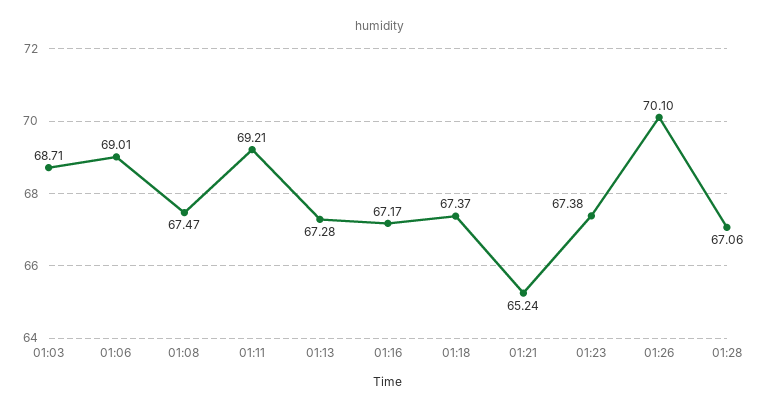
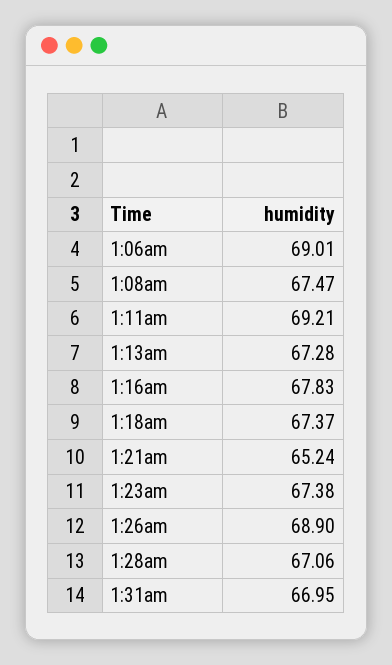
01:03: 68.71 -> none
01:16: 67.17 -> 67.83
01:26: 70.1 -> 68.9
1:31am: none -> 66.95

